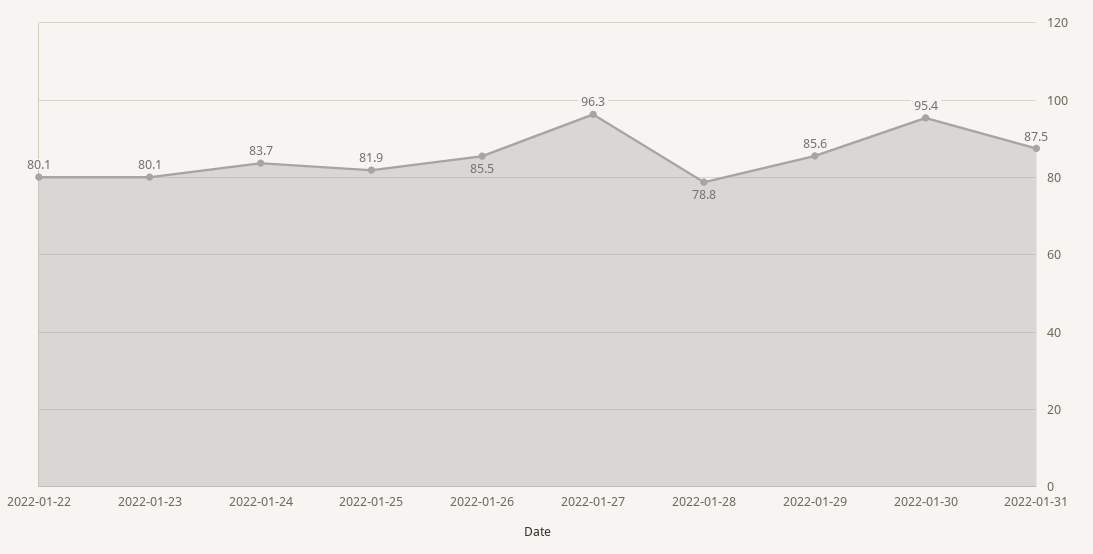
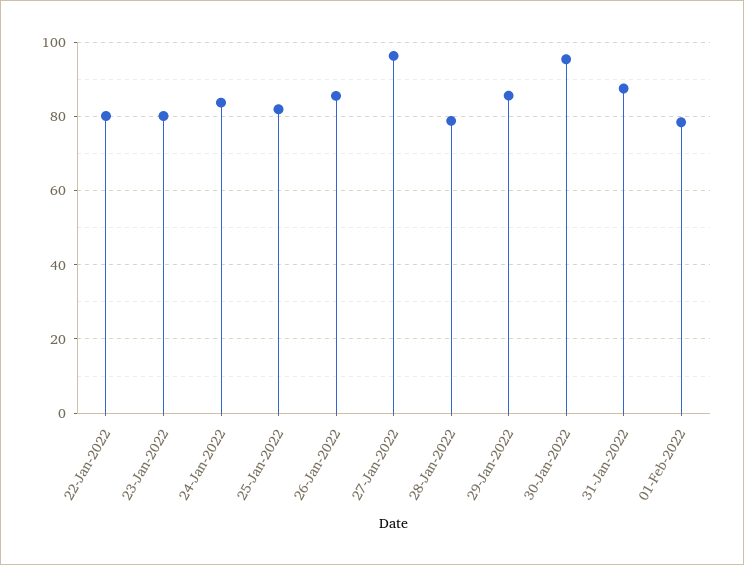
01-Feb-2022: none -> 78

